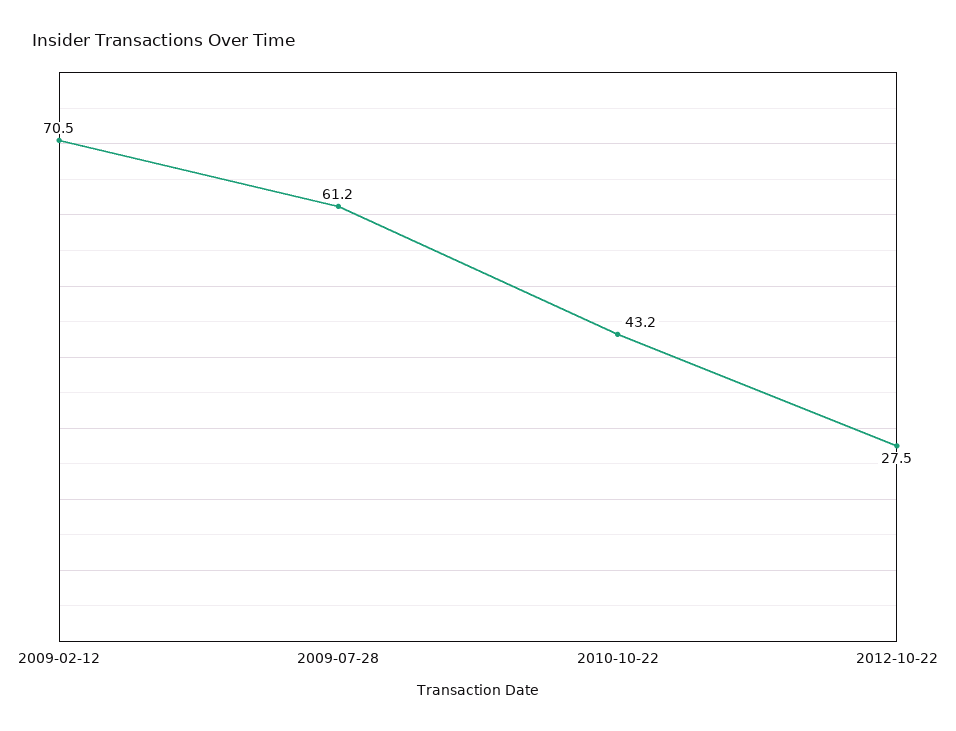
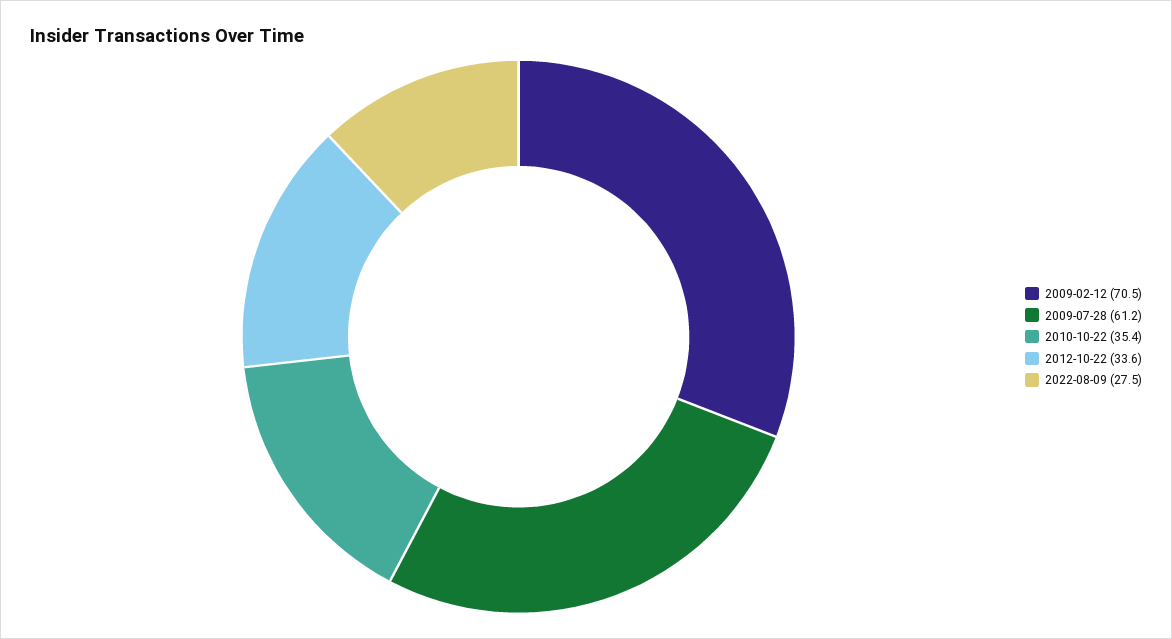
2010-10-22: 43.2 -> 35.4
2012-10-22: 27.5 -> 33.6
2022-08-09: none -> 27.5

